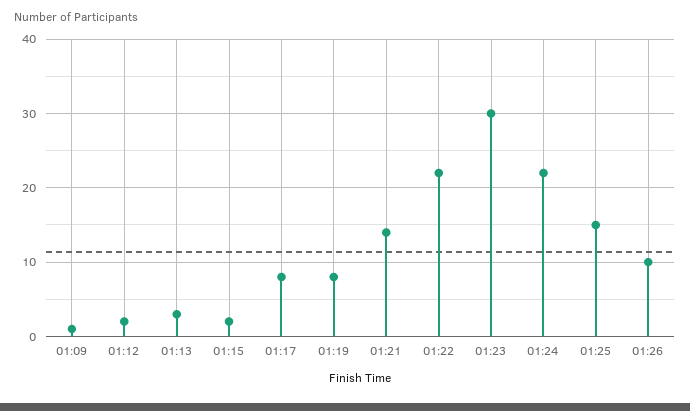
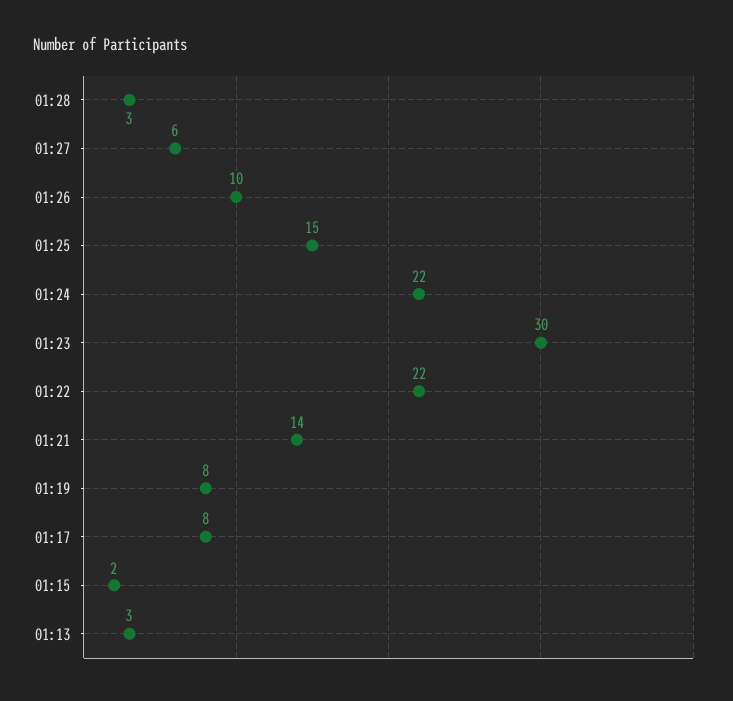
01:09: 1 -> none
01:12: 2 -> none
01:28: none -> 3
01:27: none -> 6

